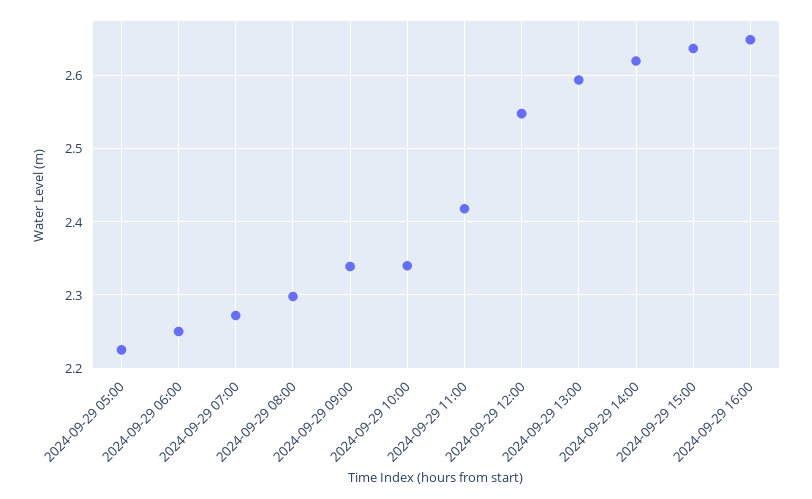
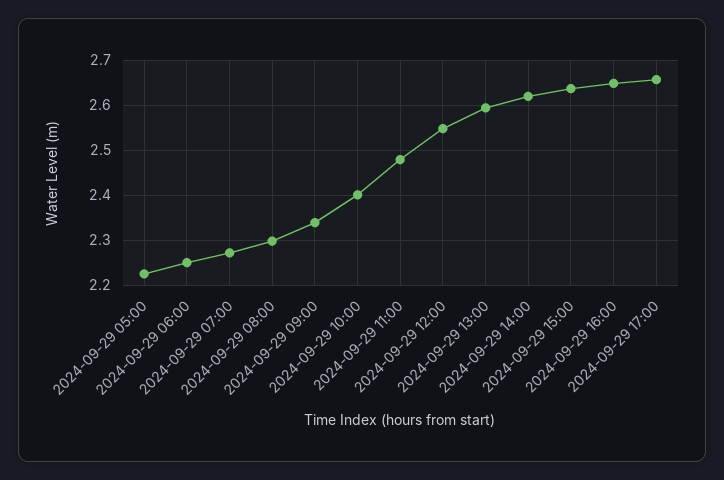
2024-09-29 10:00: 2.34 -> 2.4
2024-09-29 11:00: 2.42 -> 2.48
2024-09-29 17:00: none -> 2.66

